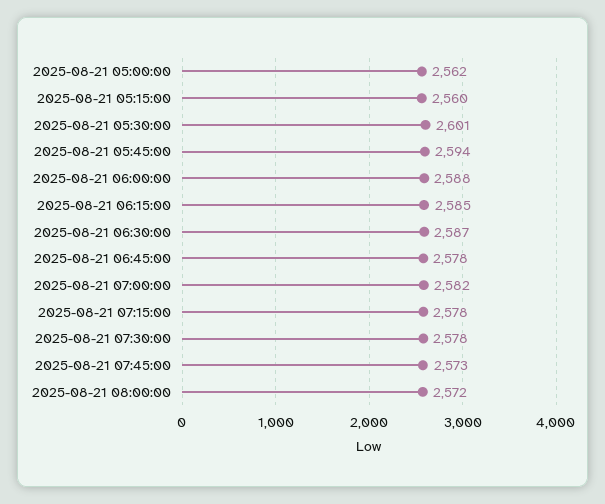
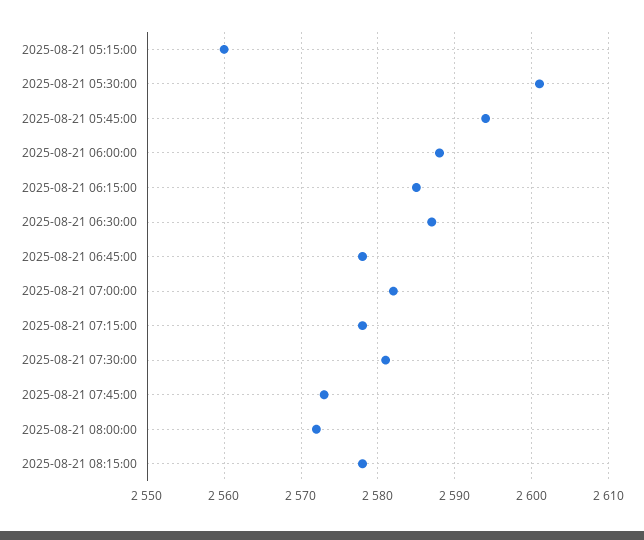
2025-08-21 05:00:00: 2562 -> none
2025-08-21 07:30:00: 2578 -> 2581
2025-08-21 08:15:00: none -> 2578

